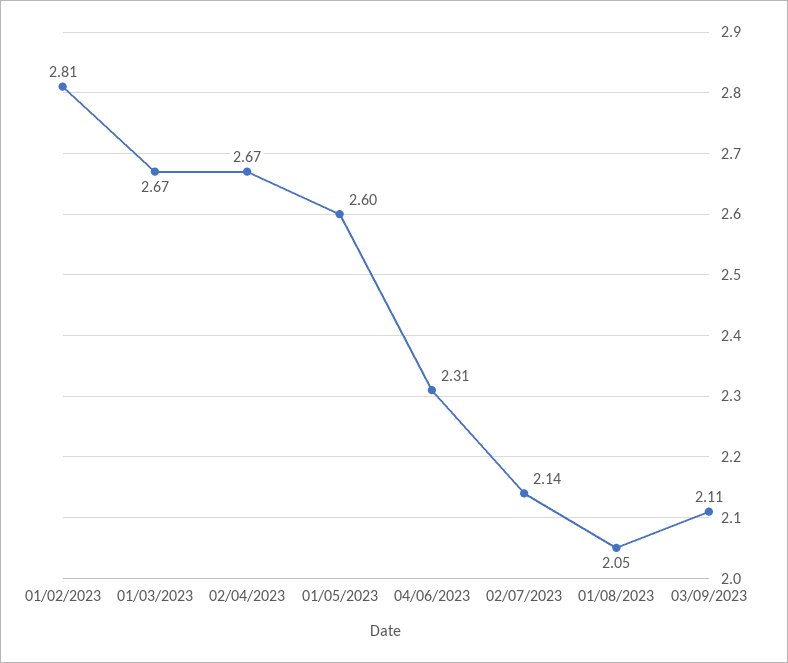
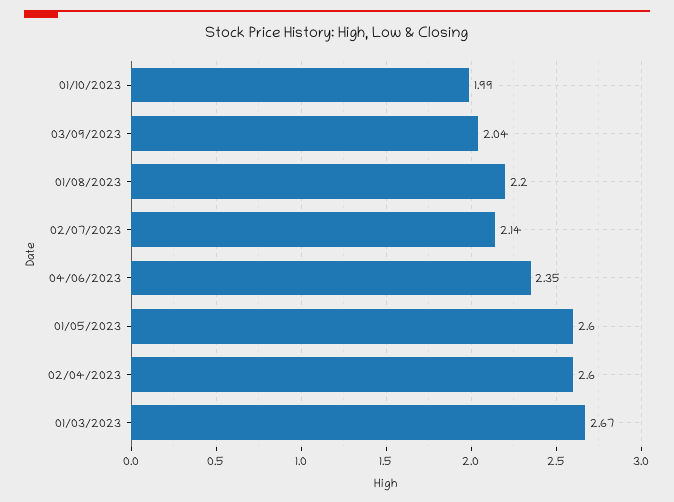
01/02/2023: 2.81 -> none
02/04/2023: 2.67 -> 2.6
04/06/2023: 2.31 -> 2.35
01/08/2023: 2.05 -> 2.2
03/09/2023: 2.11 -> 2.04
01/10/2023: none -> 1.99

